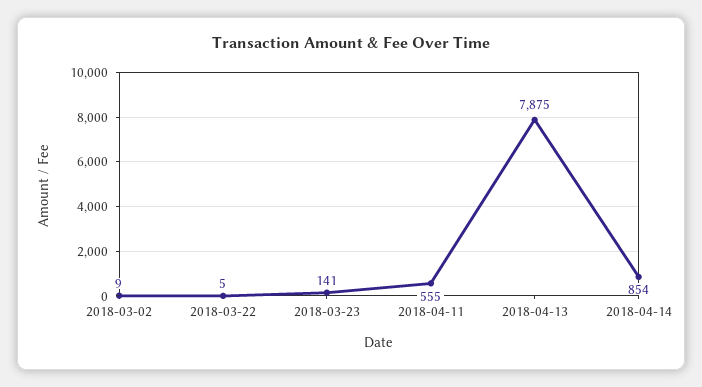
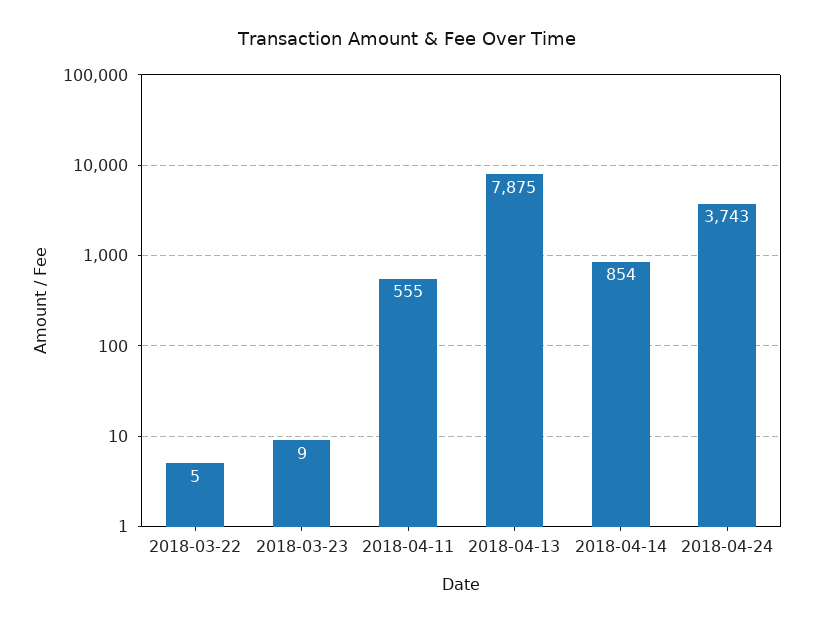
2018-03-02: 9 -> none
2018-03-23: 141 -> 9
2018-04-24: none -> 3743

